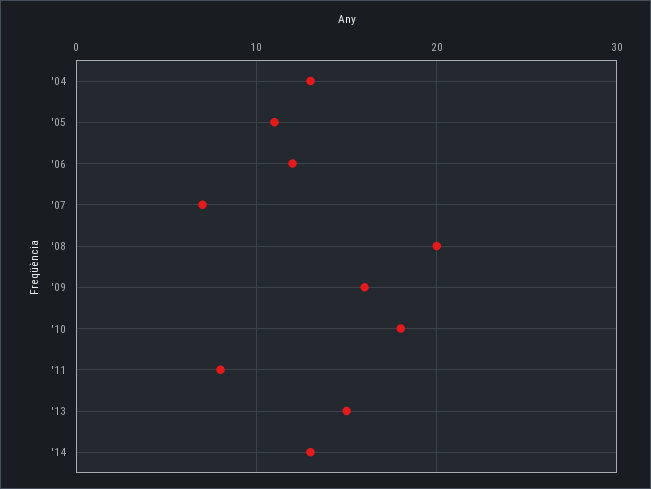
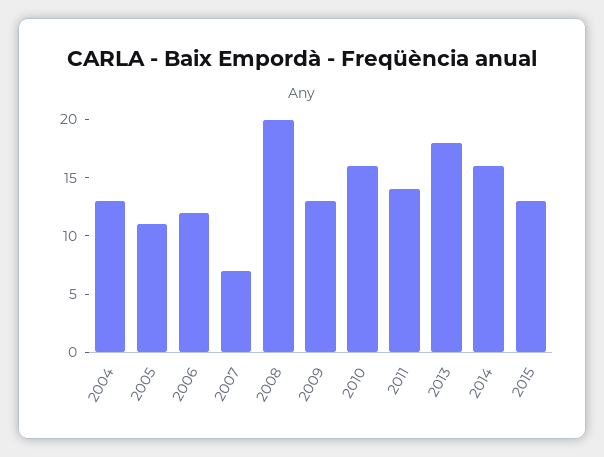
'09: 16 -> 13
'10: 18 -> 16
'11: 8 -> 14
'13: 15 -> 18
'14: 13 -> 16
2015: none -> 13

